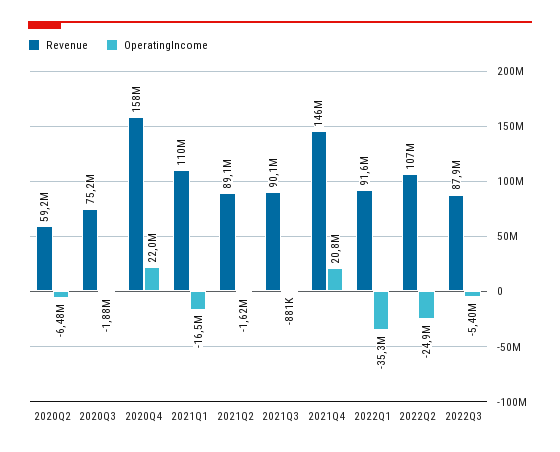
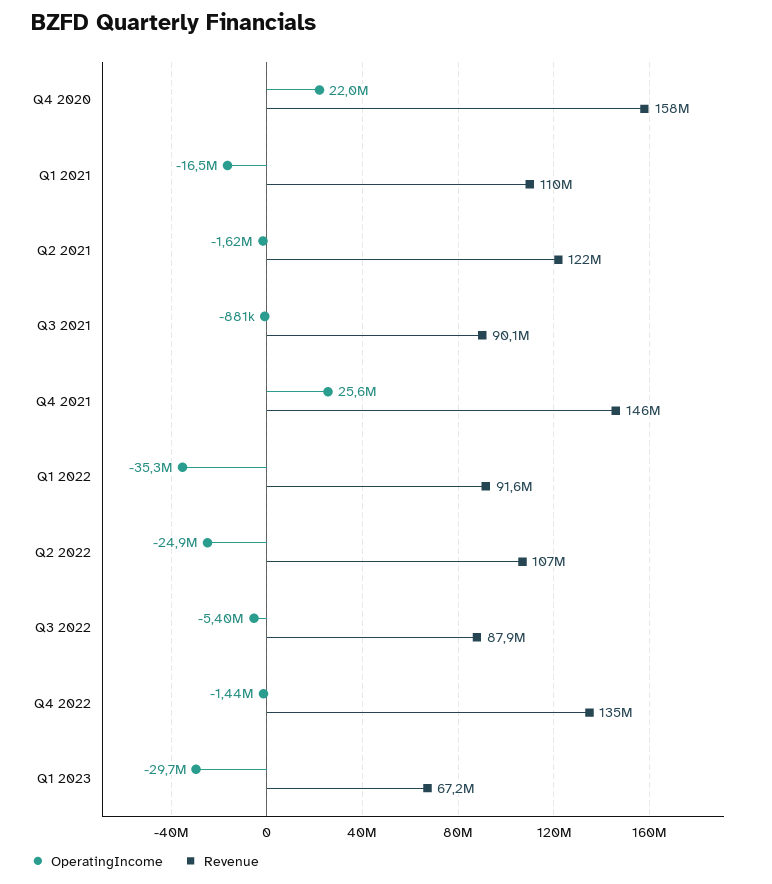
Revenue, 2020Q2: 59200000 -> none
OperatingIncome, 2020Q2: -6480000 -> none
Revenue, 2020Q3: 75200000 -> none
OperatingIncome, 2020Q3: -1880000 -> none
Revenue, 2021Q2: 89100000 -> 122000000
OperatingIncome, 2021Q4: 20800000 -> 25600000
OperatingIncome, Q4 2022: none -> -1440000
Revenue, Q4 2022: none -> 135000000
OperatingIncome, Q1 2023: none -> -29700000
Revenue, Q1 2023: none -> 67200000

